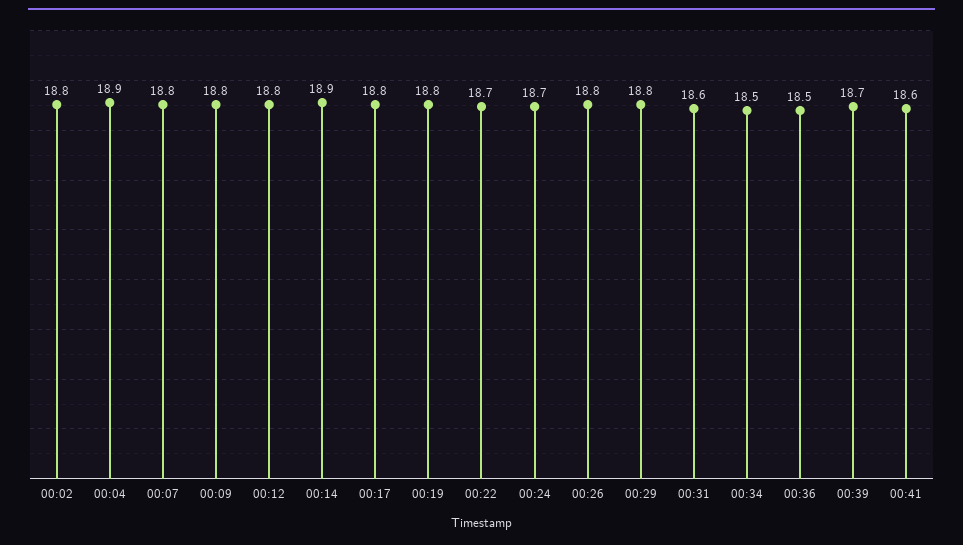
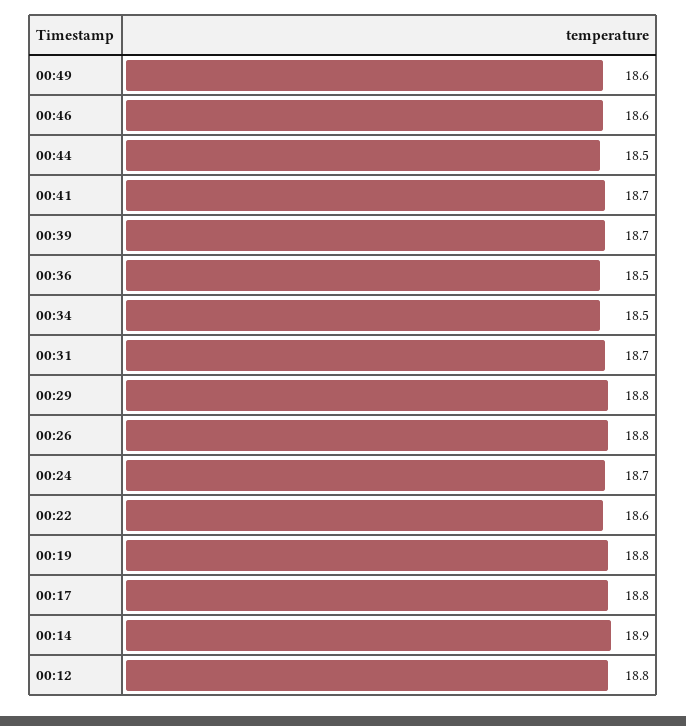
00:02: 18.8 -> none
00:04: 18.9 -> none
00:07: 18.8 -> none
00:09: 18.8 -> none
00:22: 18.7 -> 18.6
00:31: 18.6 -> 18.7
00:41: 18.6 -> 18.7
00:49: none -> 18.6
00:46: none -> 18.6
00:44: none -> 18.5

